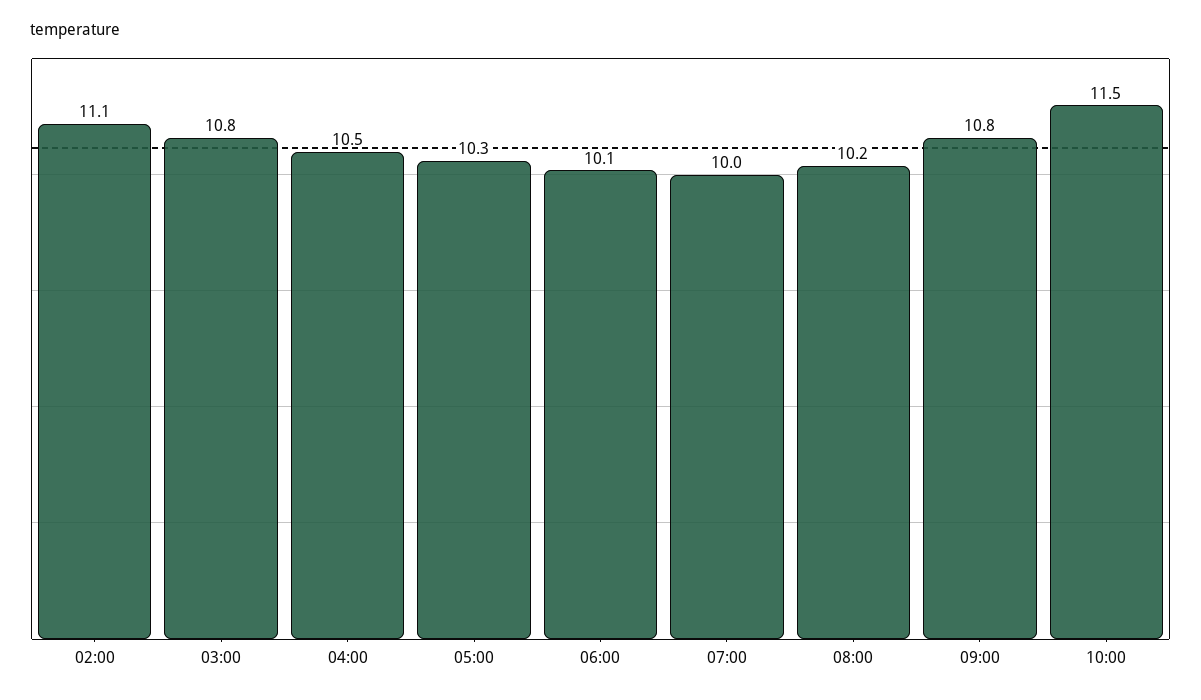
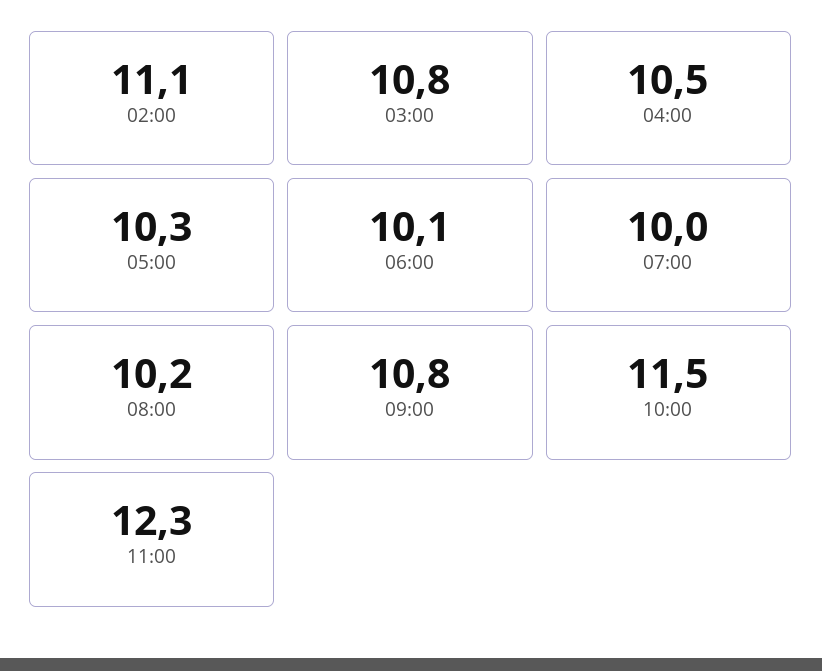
11:00: none -> 12.3

